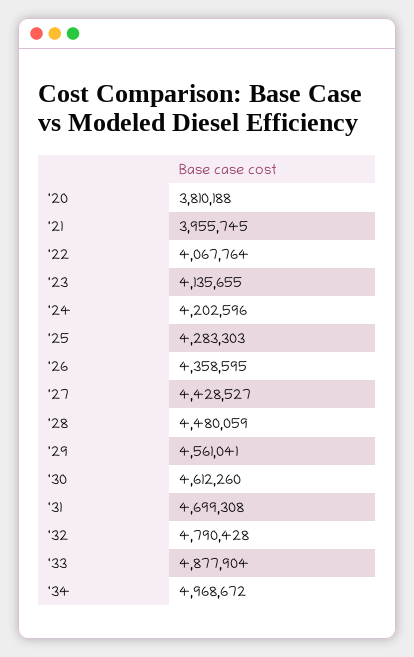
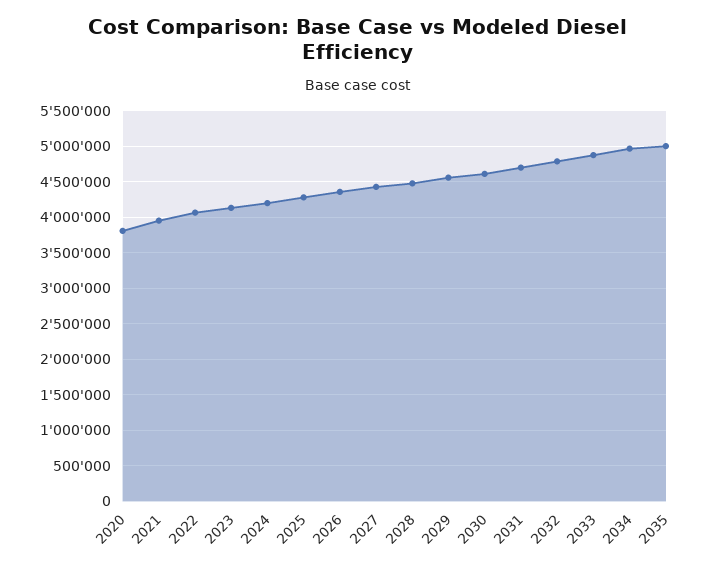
2035: none -> 5000000

